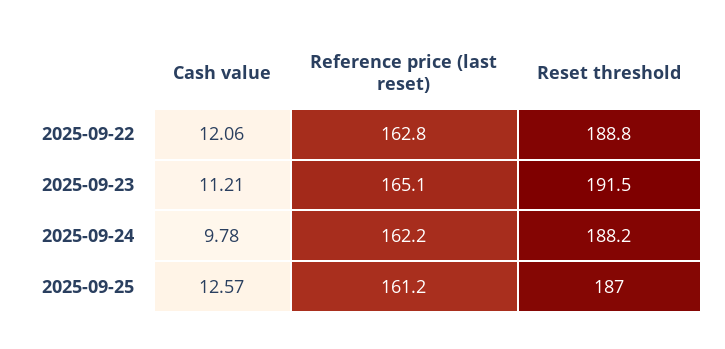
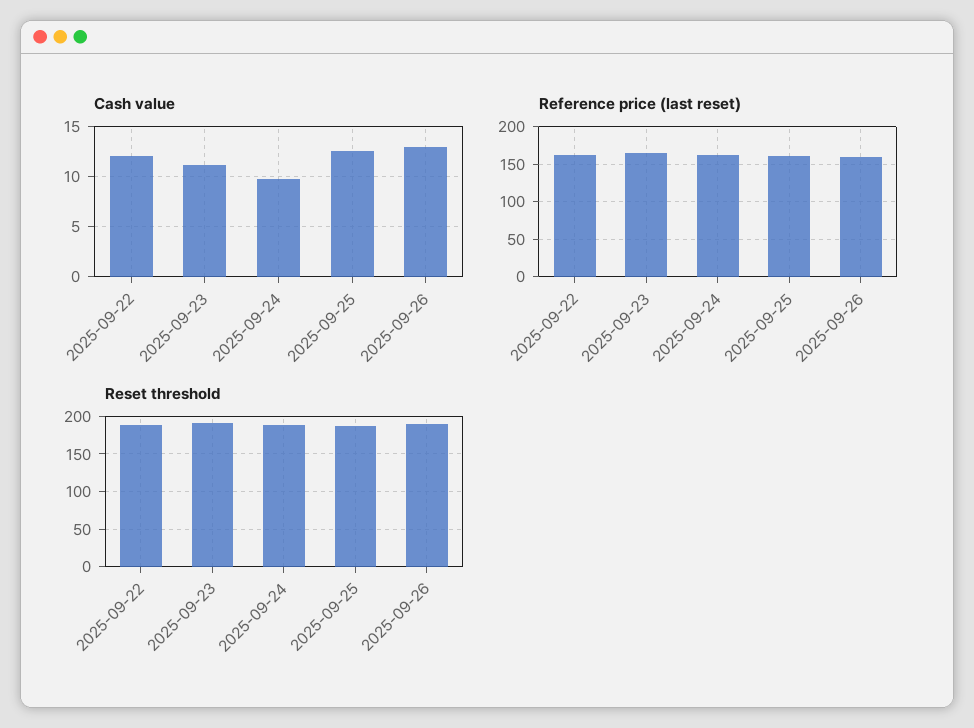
Cash value, 2025-09-26: none -> 13
Reference price (last reset), 2025-09-26: none -> 160
Reset threshold, 2025-09-26: none -> 190

